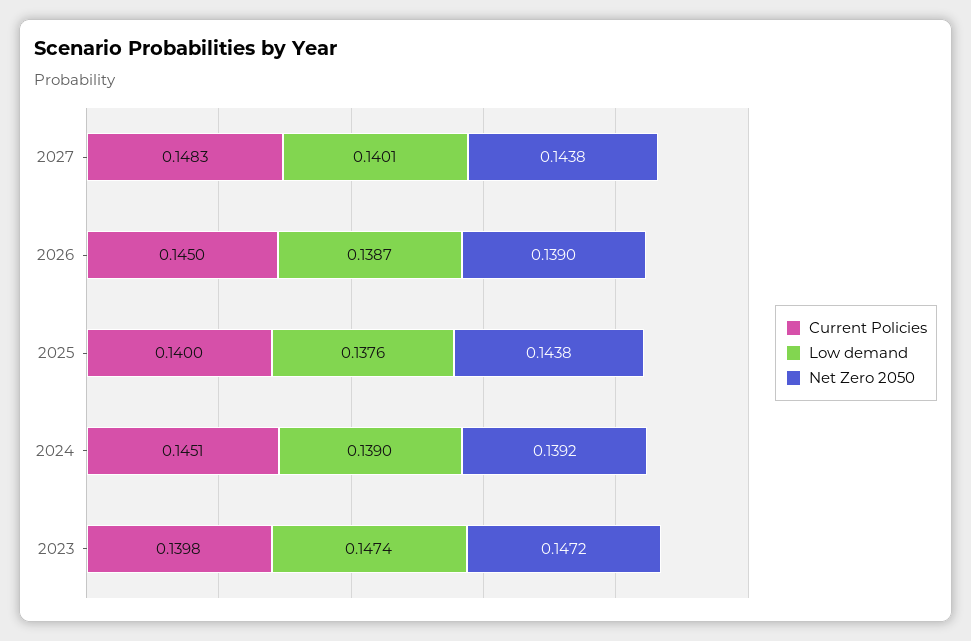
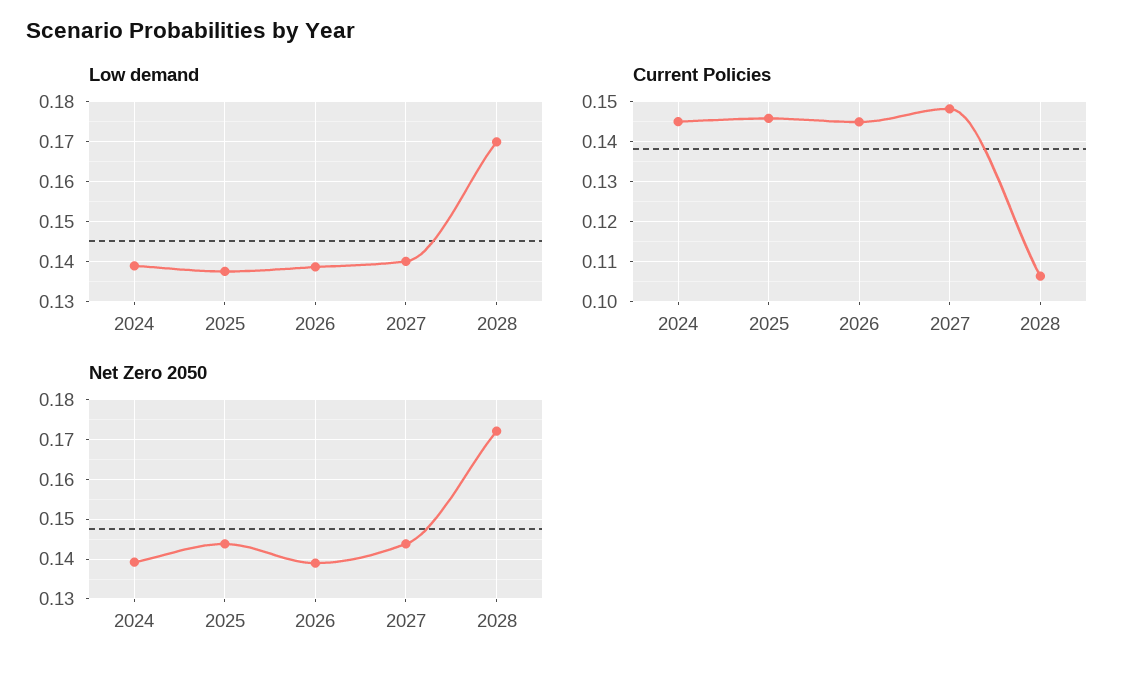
Current Policies, 2025: 0.14 -> 0.146
Current Policies, 2023: 0.1398 -> none
Low demand, 2023: 0.1474 -> none
Net Zero 2050, 2023: 0.1472 -> none
Low demand, 2028: none -> 0.17
Current Policies, 2028: none -> 0.106
Net Zero 2050, 2028: none -> 0.172

